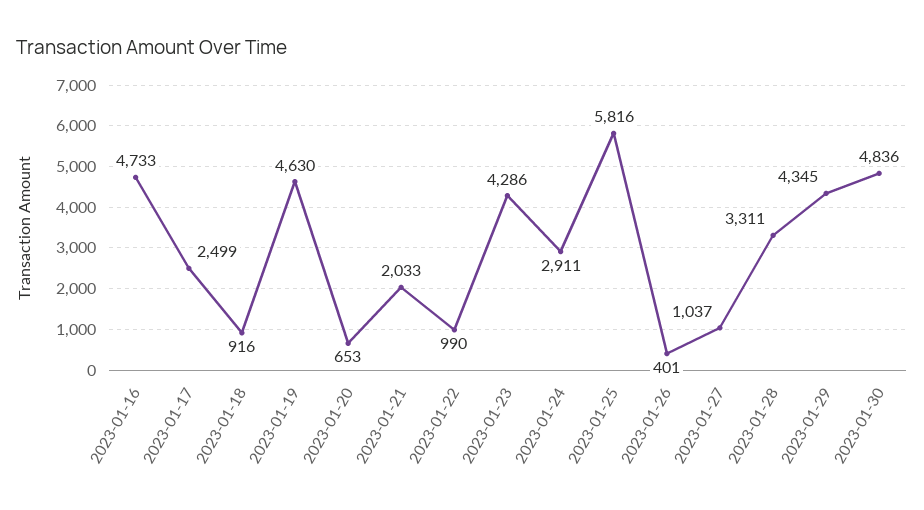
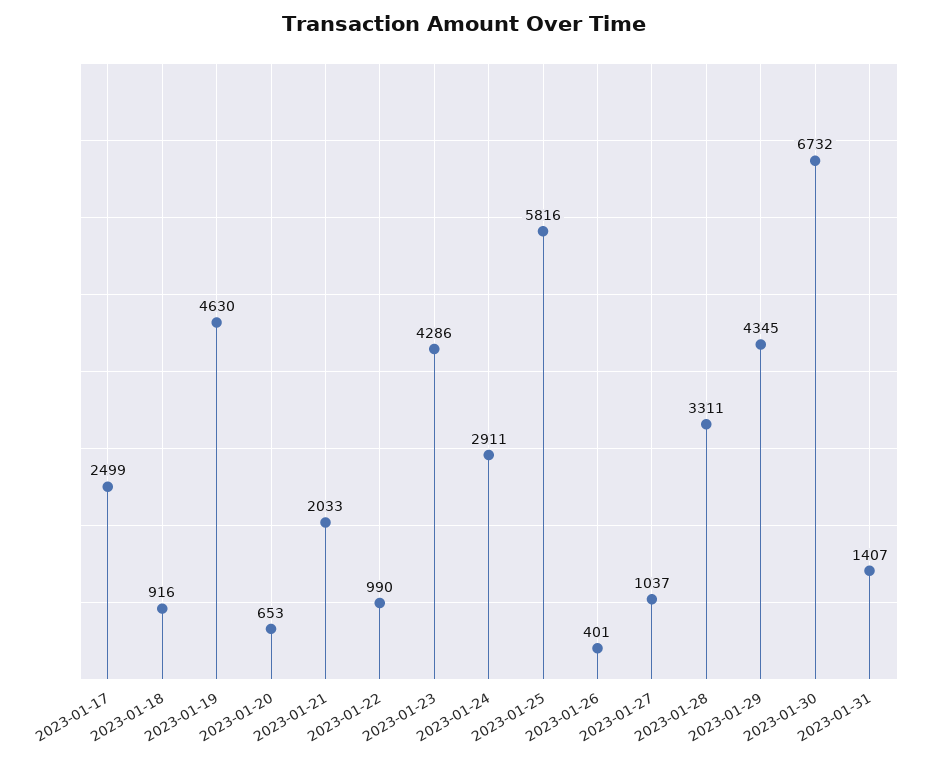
2023-01-16: 4733 -> none
2023-01-30: 4836 -> 6732
2023-01-31: none -> 1407

